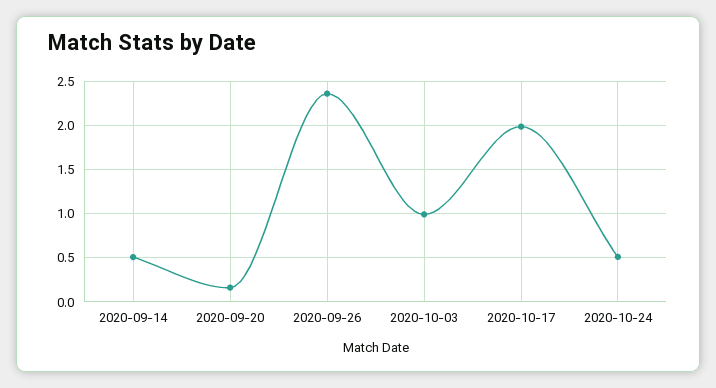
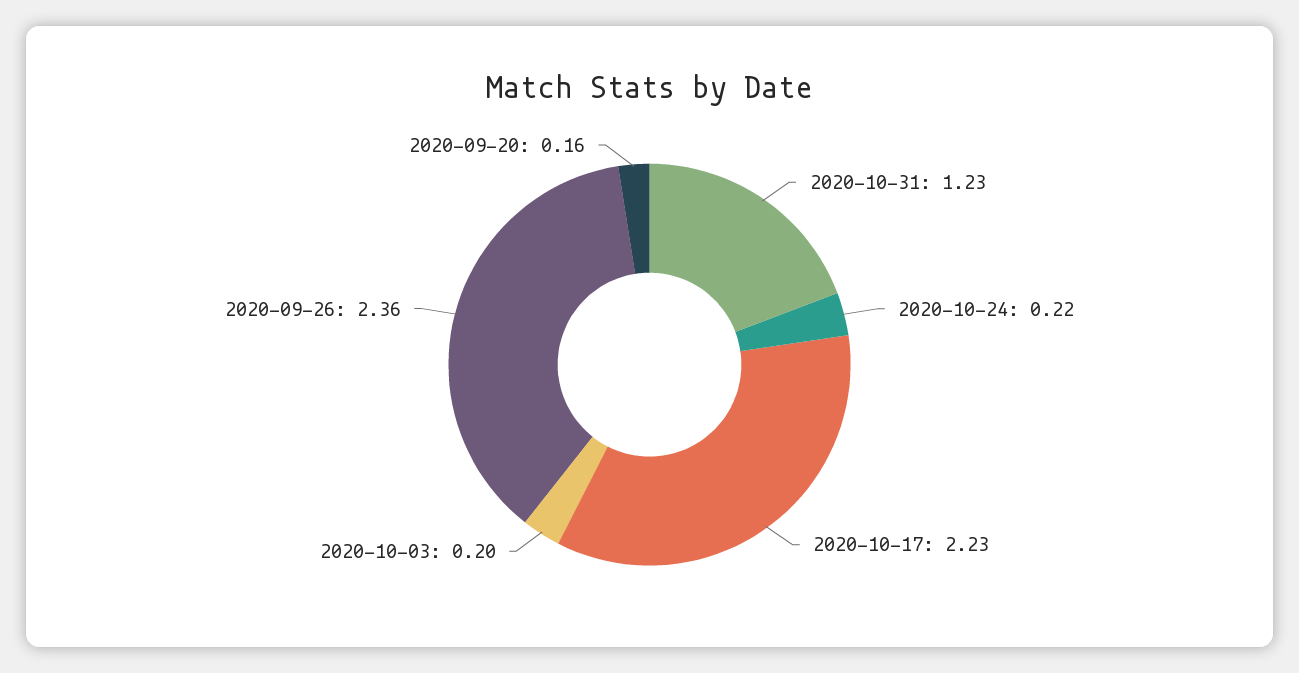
2020-09-14: 0.5 -> none
2020-10-03: 1 -> 0.2
2020-10-17: 2 -> 2.23
2020-10-24: 0.5 -> 0.22
2020-10-31: none -> 1.23

